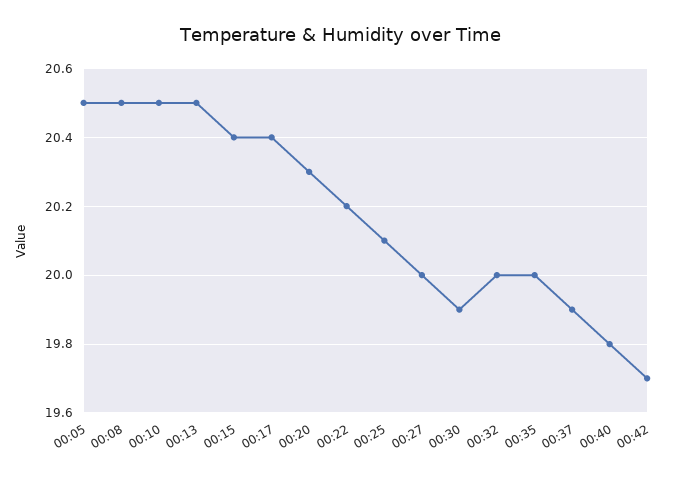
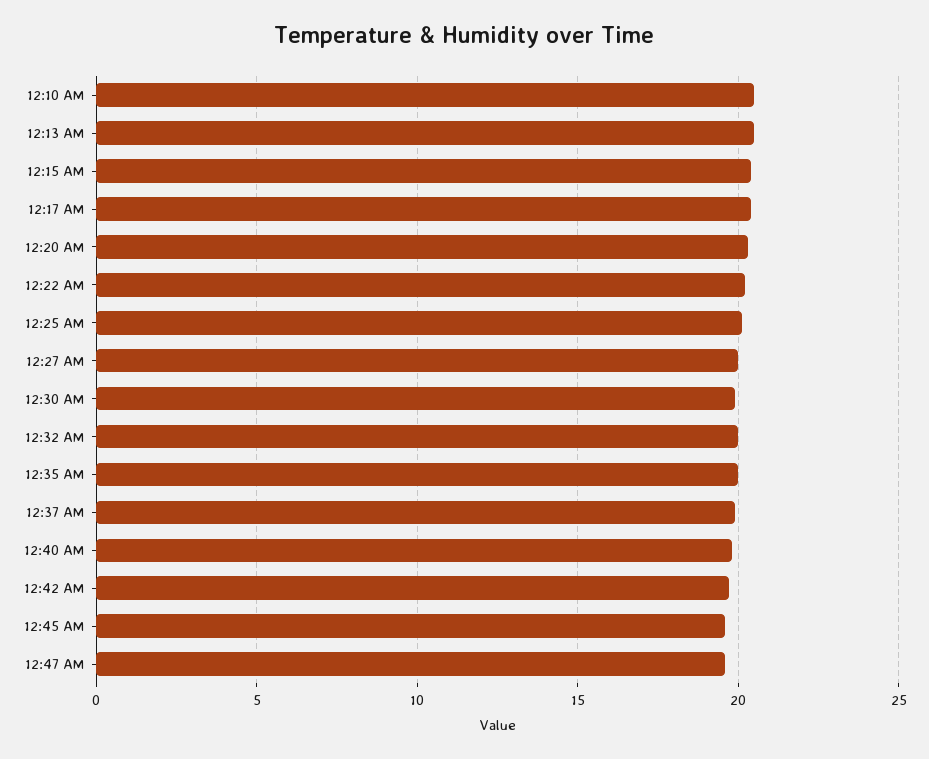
00:05: 20.5 -> none
00:08: 20.5 -> none
12:45 AM: none -> 19.5
12:47 AM: none -> 19.5

